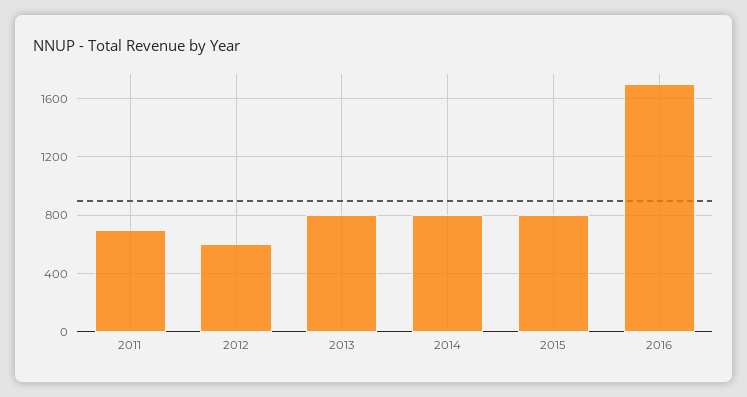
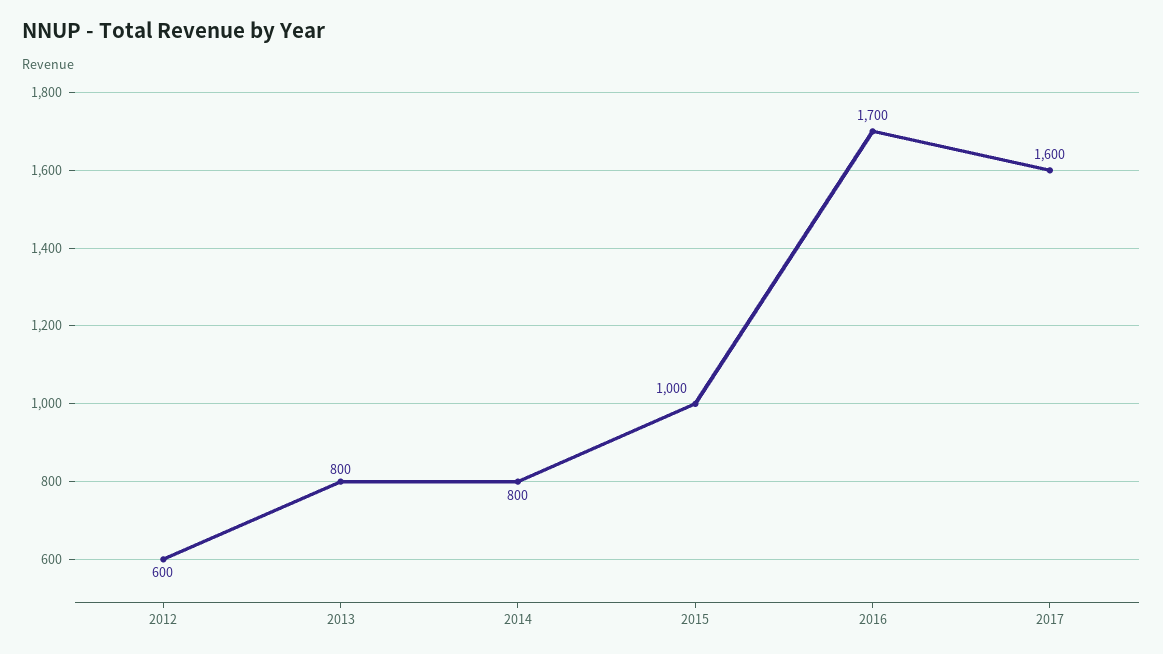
2011: 700 -> none
2015: 800 -> 1000
2017: none -> 1600

